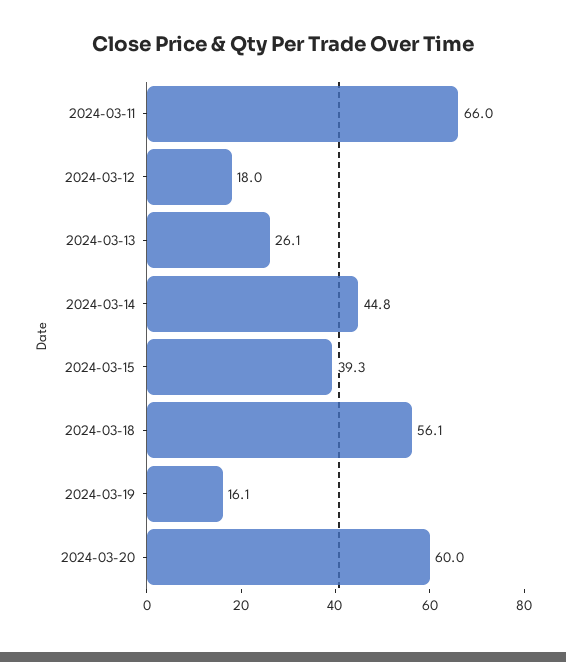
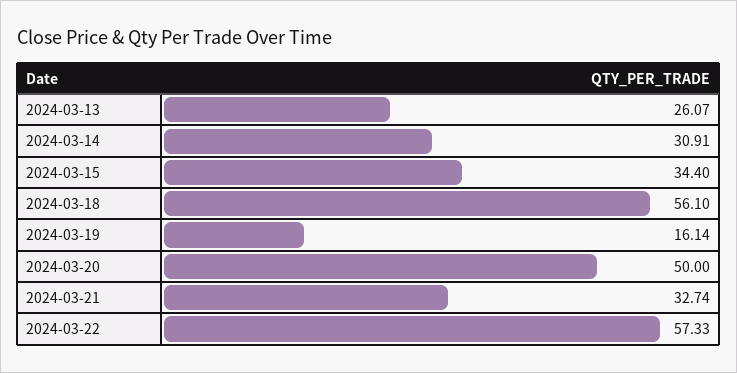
2024-03-11: 66 -> none
2024-03-12: 18 -> none
2024-03-14: 44.8 -> 30.91
2024-03-15: 39.3 -> 34.4
2024-03-20: 60 -> 50
2024-03-21: none -> 32.74
2024-03-22: none -> 57.33

